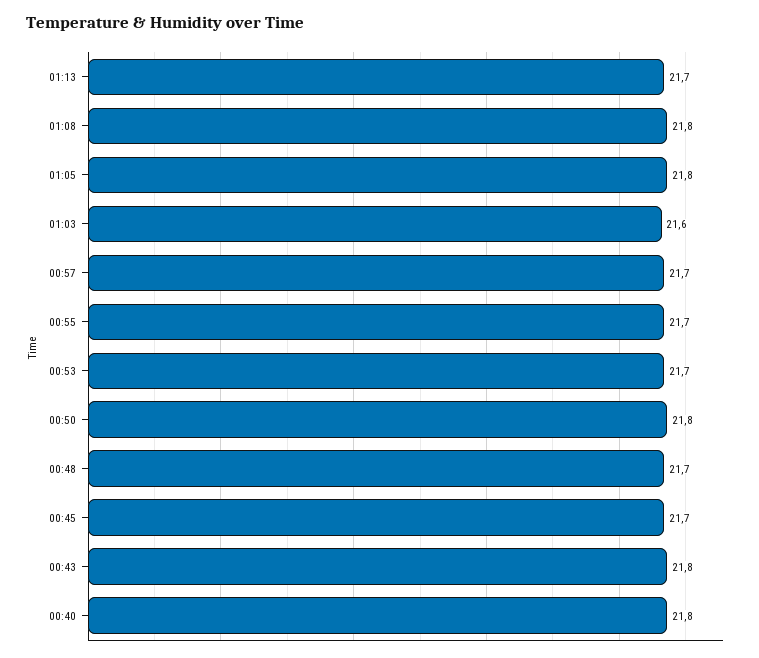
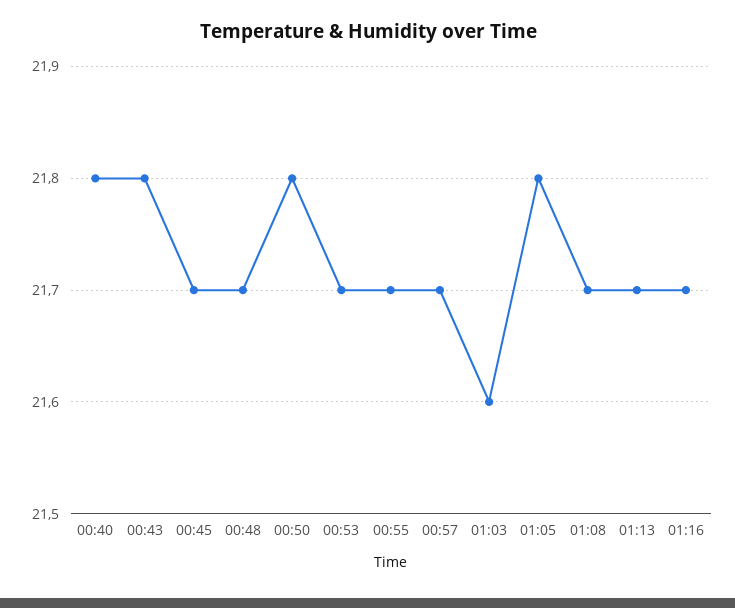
01:08: 21.8 -> 21.7
01:16: none -> 21.7

